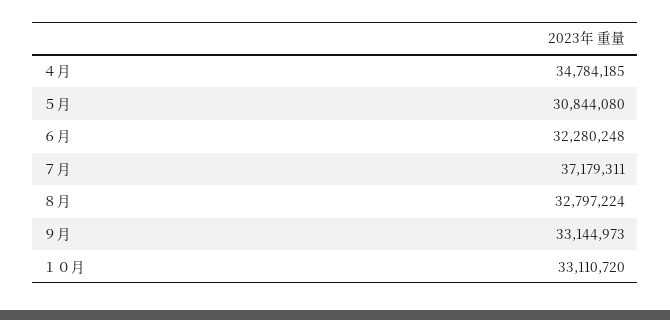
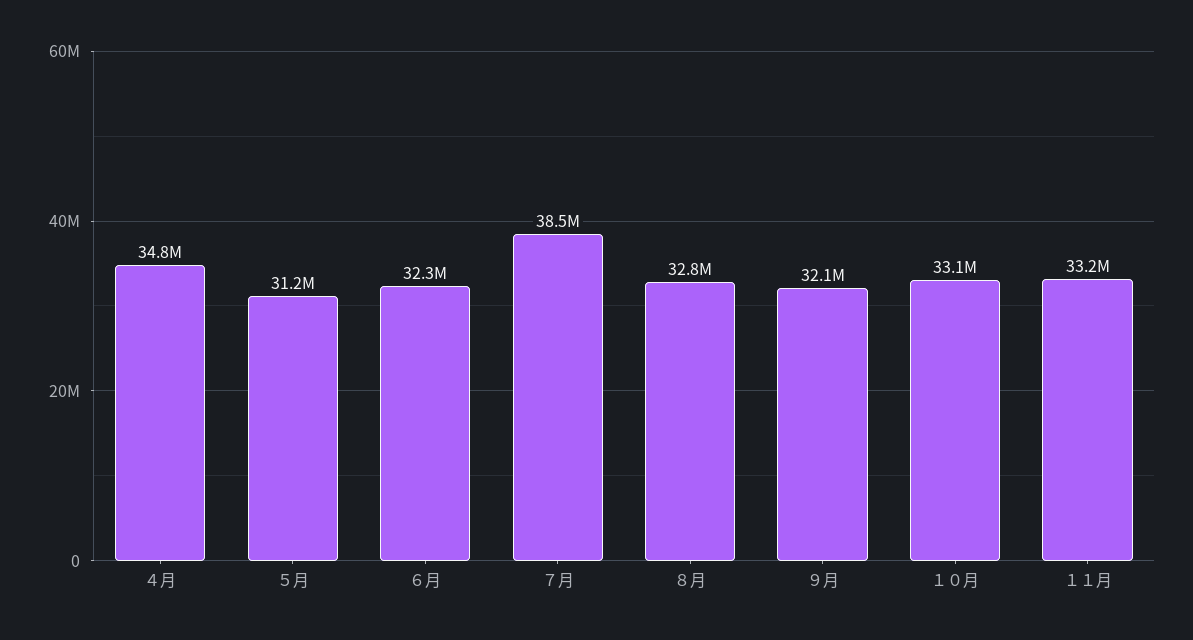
５月: 30844080 -> 31200000
７月: 37179311 -> 38500000
９月: 33144973 -> 32100000
１１月: none -> 33200000

